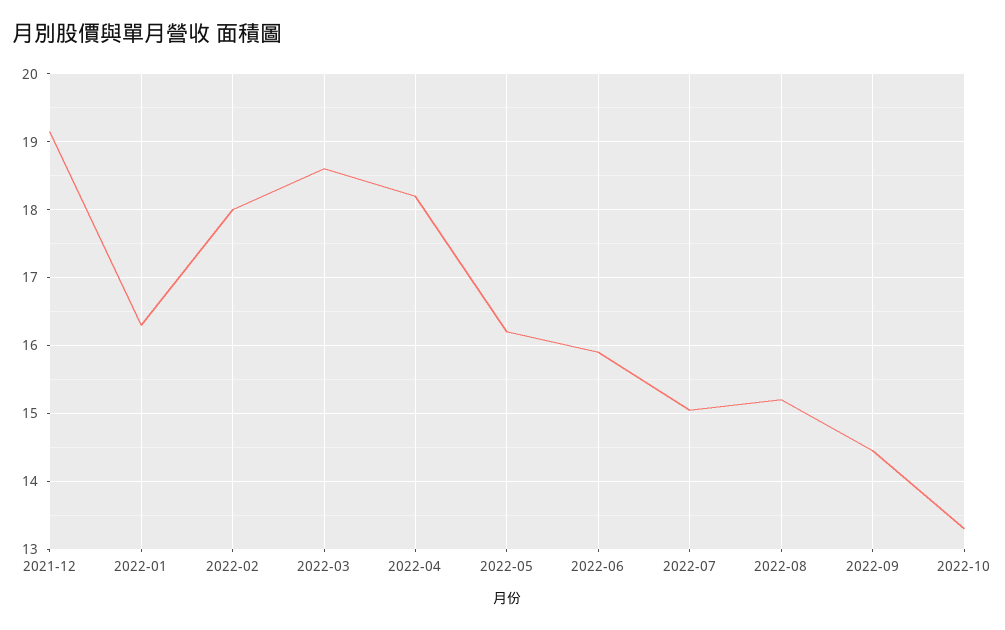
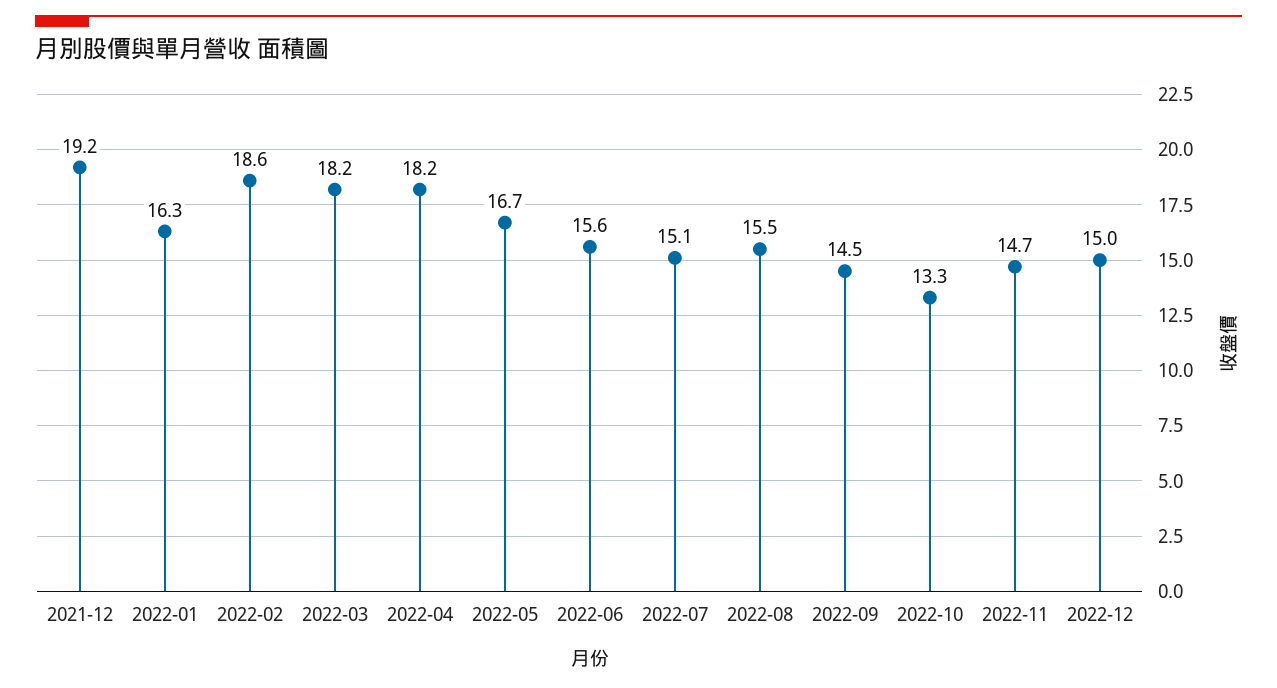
2022-02: 18 -> 18.6
2022-03: 18.6 -> 18.2
2022-05: 16.2 -> 16.7
2022-06: 15.9 -> 15.6
2022-08: 15.2 -> 15.5
2022-11: none -> 14.7
2022-12: none -> 15

